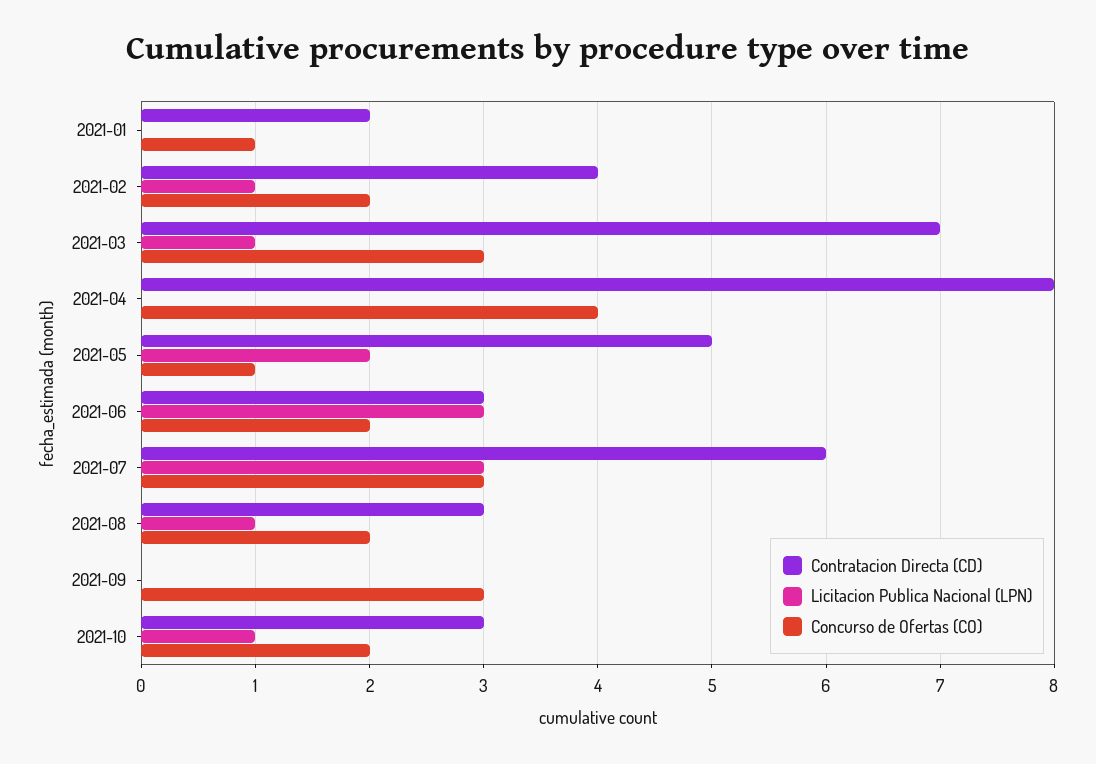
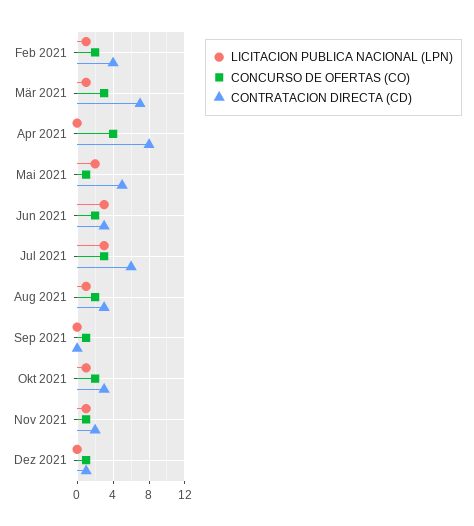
Contratacion Directa (CD), 2021-01: 2 -> none
Licitacion Publica Nacional (LPN), 2021-01: 0 -> none
Concurso de Ofertas (CO), 2021-01: 1 -> none
Concurso de Ofertas (CO), 2021-09: 3 -> 1
Licitacion Publica Nacional (LPN), Nov 2021: none -> 1
Concurso de Ofertas (CO), Nov 2021: none -> 1
Contratacion Directa (CD), Nov 2021: none -> 2
Licitacion Publica Nacional (LPN), Dez 2021: none -> 0
Concurso de Ofertas (CO), Dez 2021: none -> 1
Contratacion Directa (CD), Dez 2021: none -> 1

